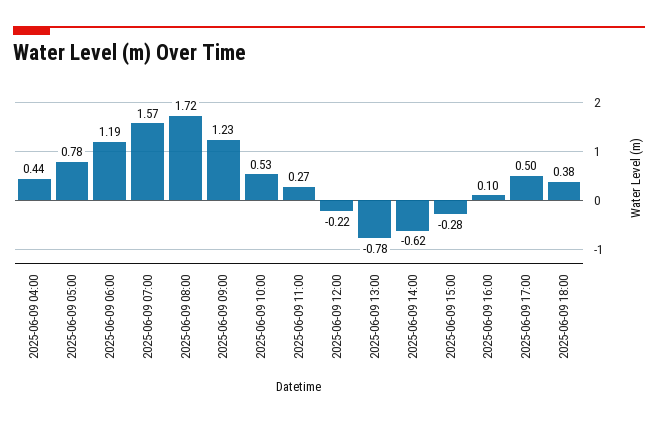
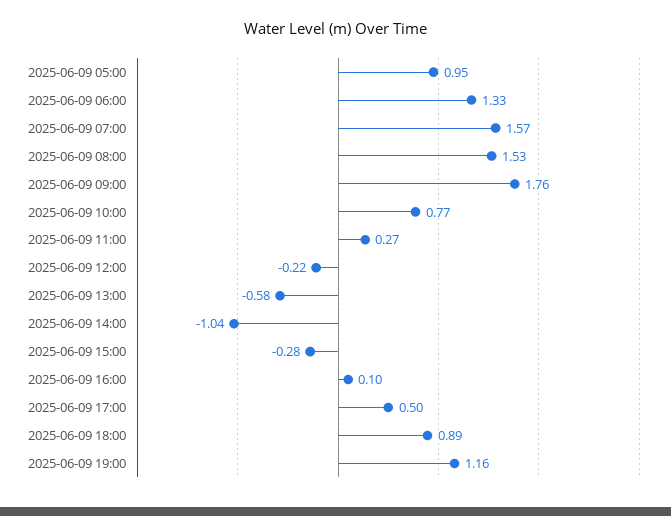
2025-06-09 04:00: 0.44 -> none
2025-06-09 05:00: 0.78 -> 0.95
2025-06-09 06:00: 1.19 -> 1.33
2025-06-09 08:00: 1.72 -> 1.53
2025-06-09 09:00: 1.23 -> 1.76
2025-06-09 10:00: 0.53 -> 0.77
2025-06-09 13:00: -0.78 -> -0.58
2025-06-09 14:00: -0.62 -> -1.04
2025-06-09 18:00: 0.38 -> 0.89
2025-06-09 19:00: none -> 1.16

